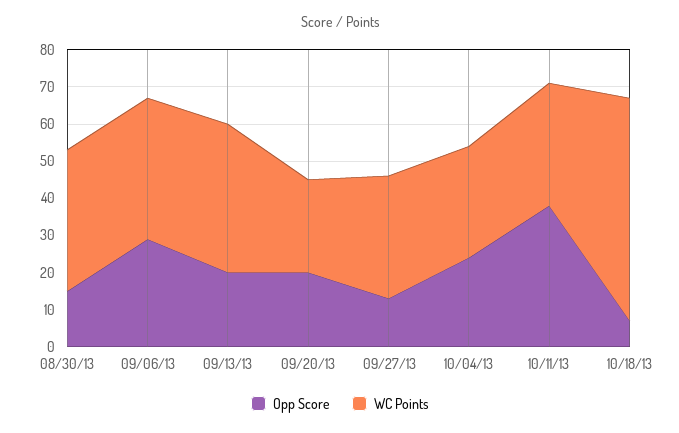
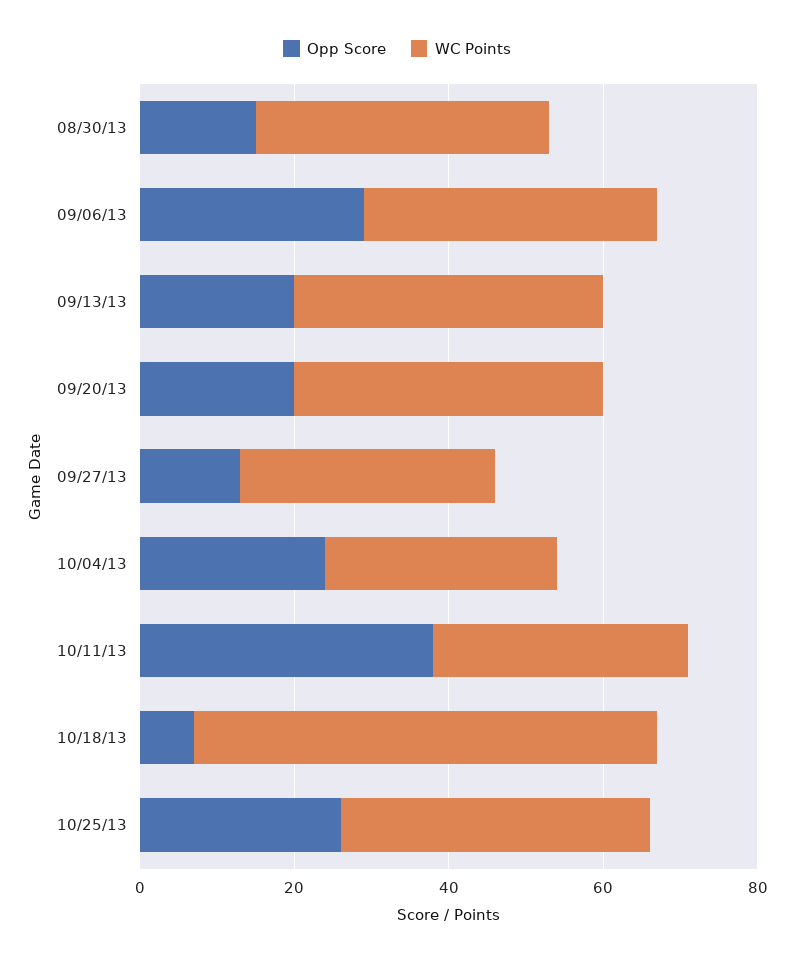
WC Points, 09/20/13: 25 -> 40
Opp Score, 10/25/13: none -> 25
WC Points, 10/25/13: none -> 40

